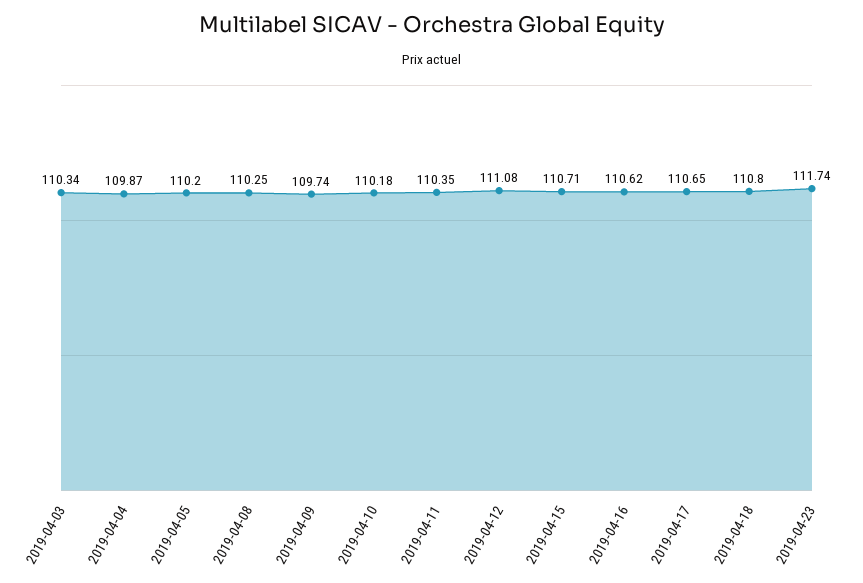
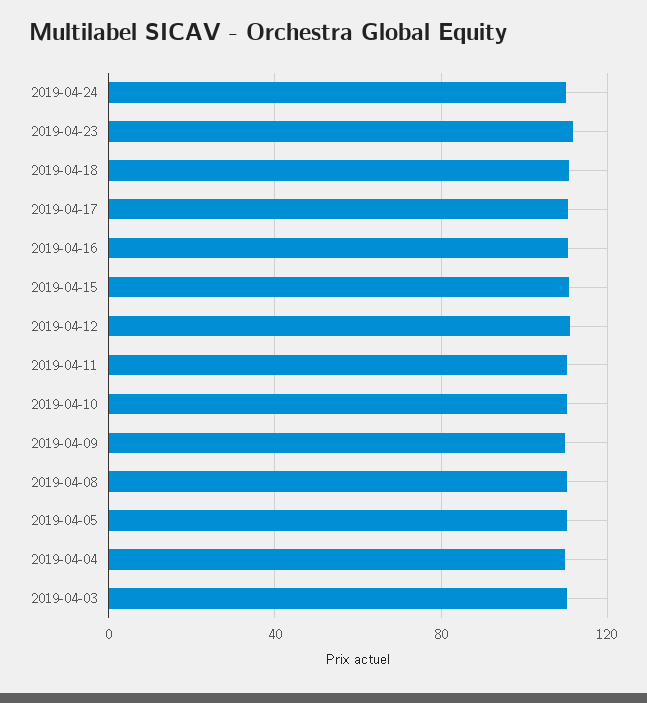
2019-04-24: none -> 110

